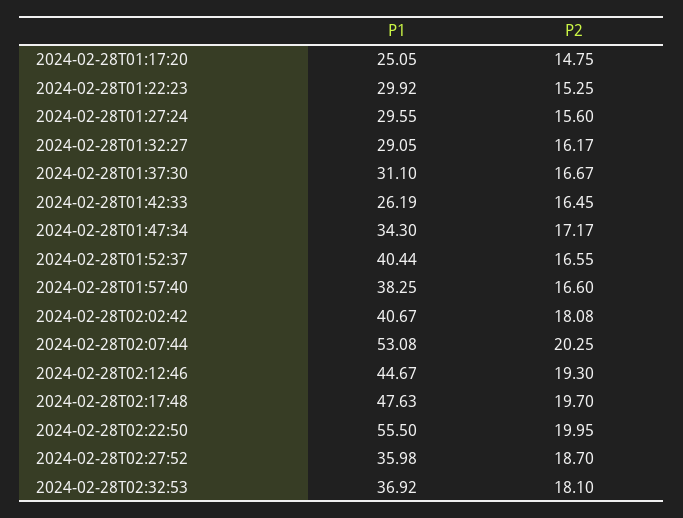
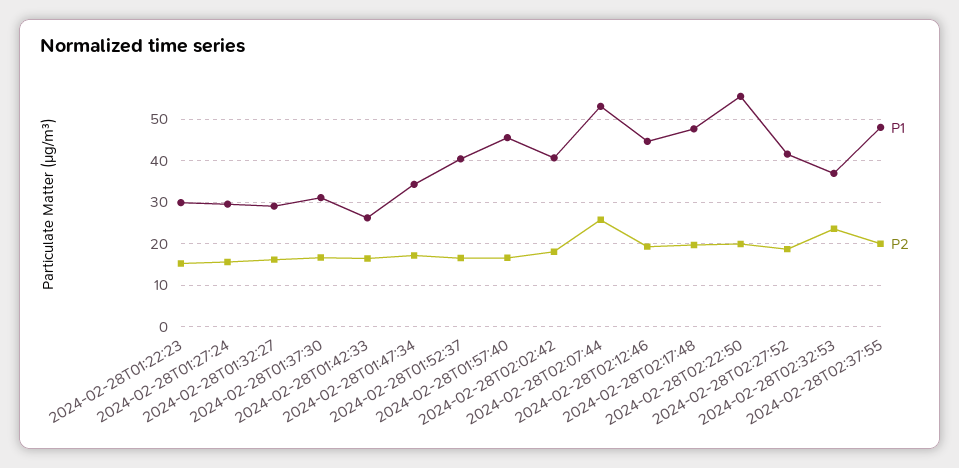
P1, 2024-02-28T01:17:20: 25.05 -> none
P2, 2024-02-28T01:17:20: 14.75 -> none
P1, 2024-02-28T01:57:40: 38.25 -> 46
P2, 2024-02-28T02:07:44: 20.25 -> 26
P1, 2024-02-28T02:27:52: 35.98 -> 42
P2, 2024-02-28T02:32:53: 18.1 -> 24
P1, 2024-02-28T02:37:55: none -> 48
P2, 2024-02-28T02:37:55: none -> 20

